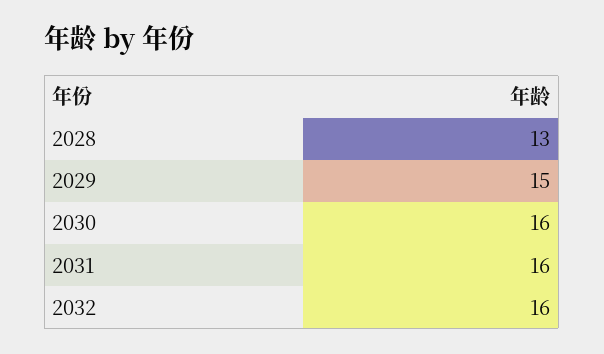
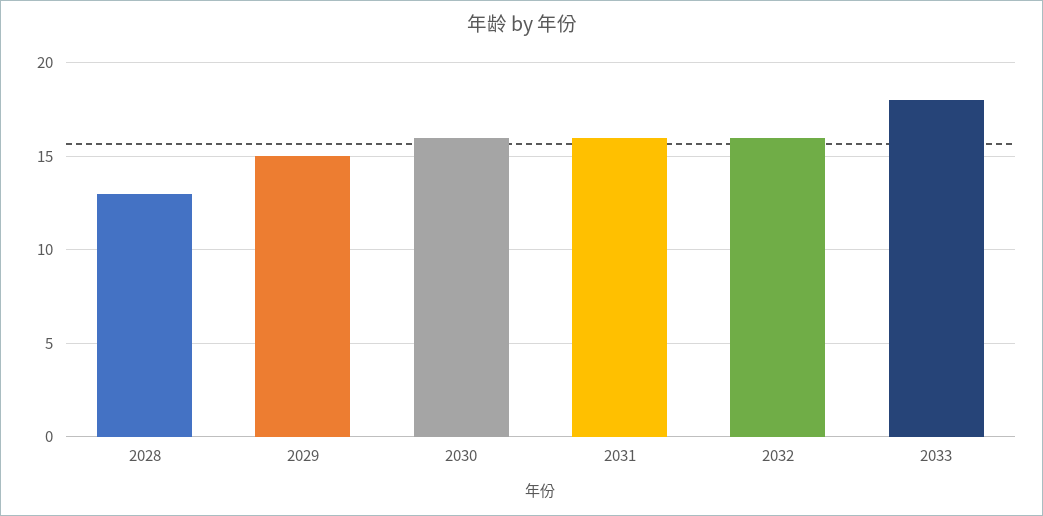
2033: none -> 18

